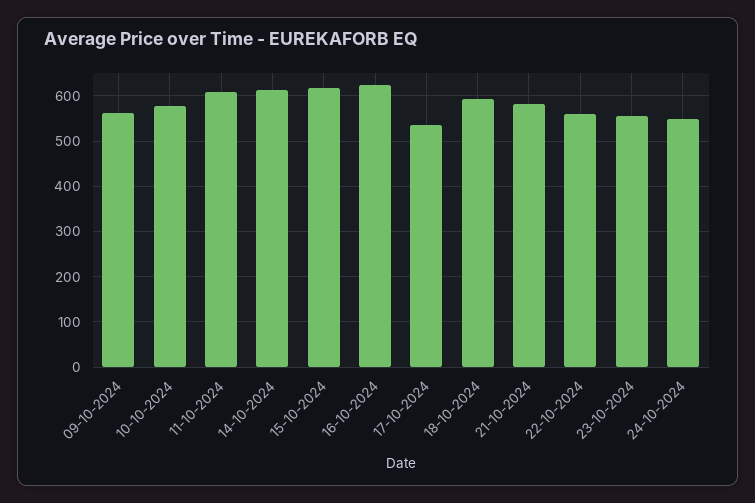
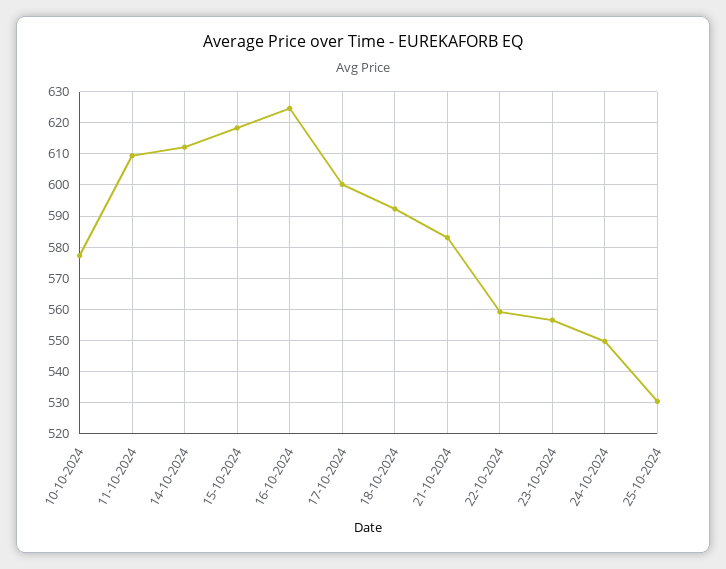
09-10-2024: 560 -> none
17-10-2024: 540 -> 600
25-10-2024: none -> 530

